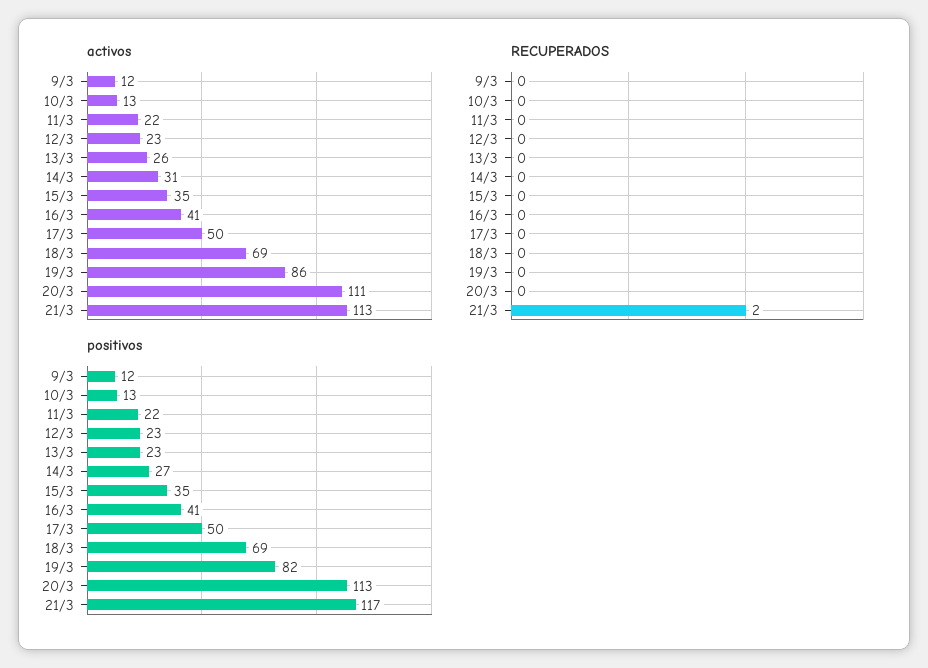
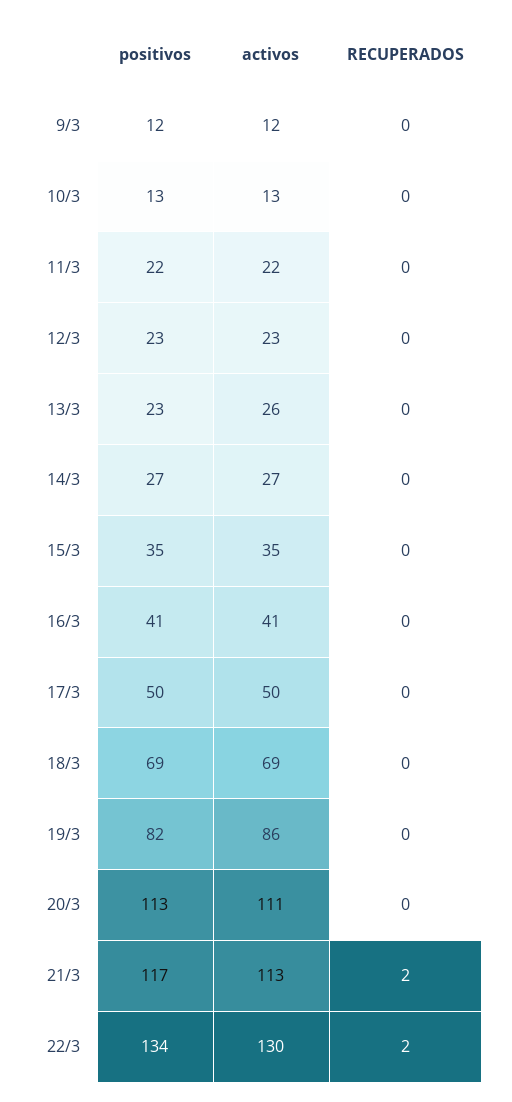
activos, 14/3: 31 -> 27
positivos, 22/3: none -> 134
activos, 22/3: none -> 130
RECUPERADOS, 22/3: none -> 2

